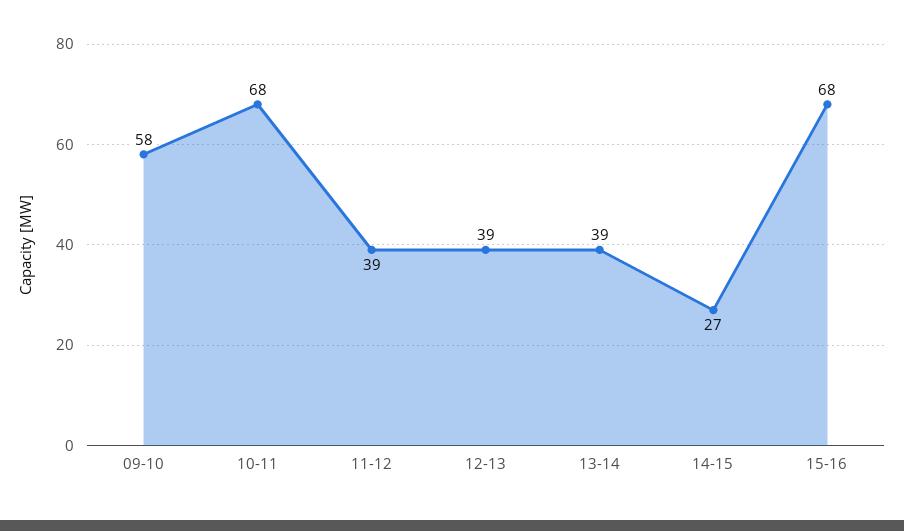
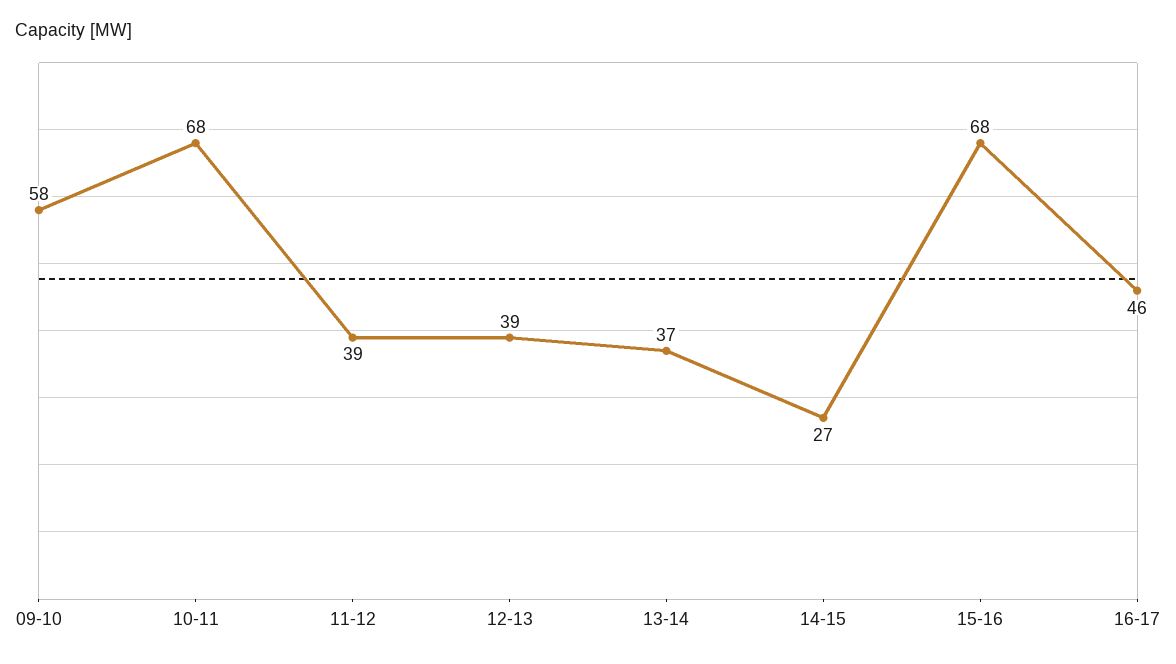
13-14: 39 -> 37
16-17: none -> 46

